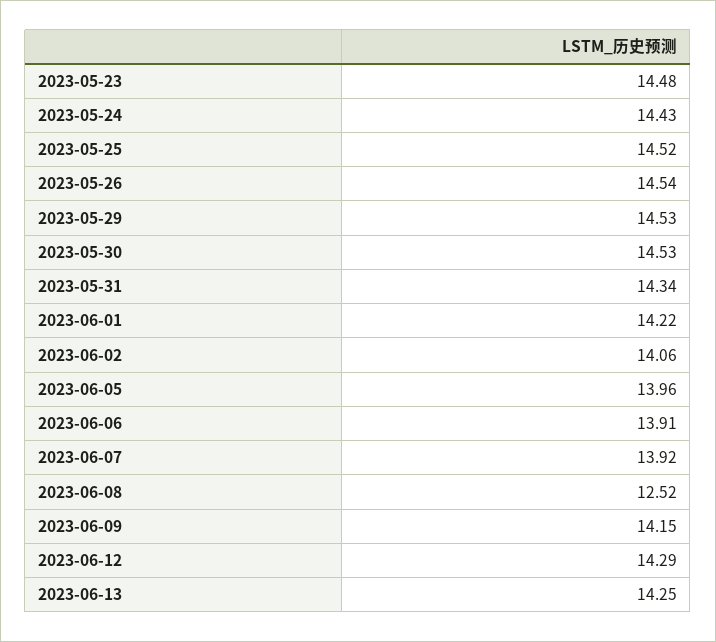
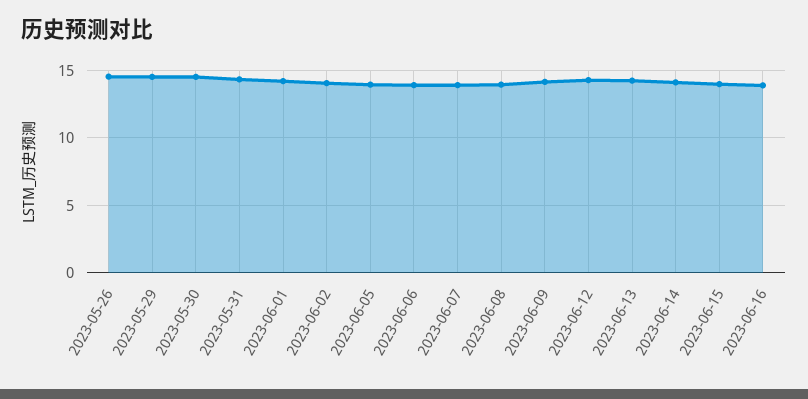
2023-05-23: 14.48 -> none
2023-05-24: 14.43 -> none
2023-05-25: 14.52 -> none
2023-06-08: 12.52 -> 14
2023-06-14: none -> 14
2023-06-15: none -> 14
2023-06-16: none -> 14

